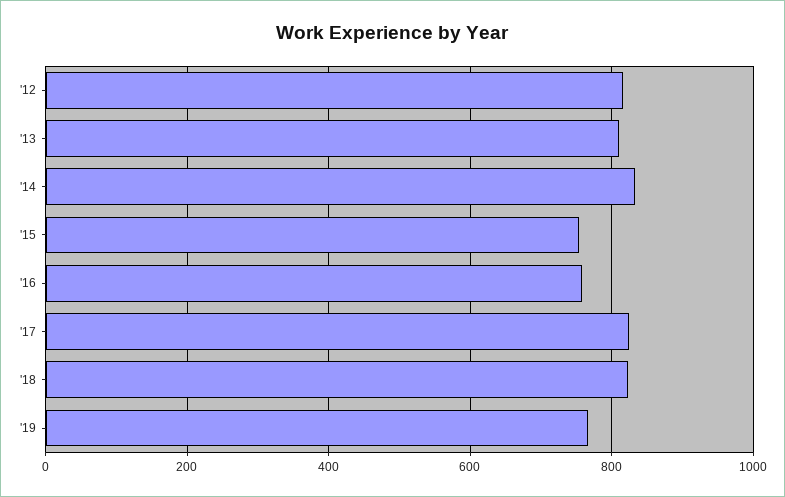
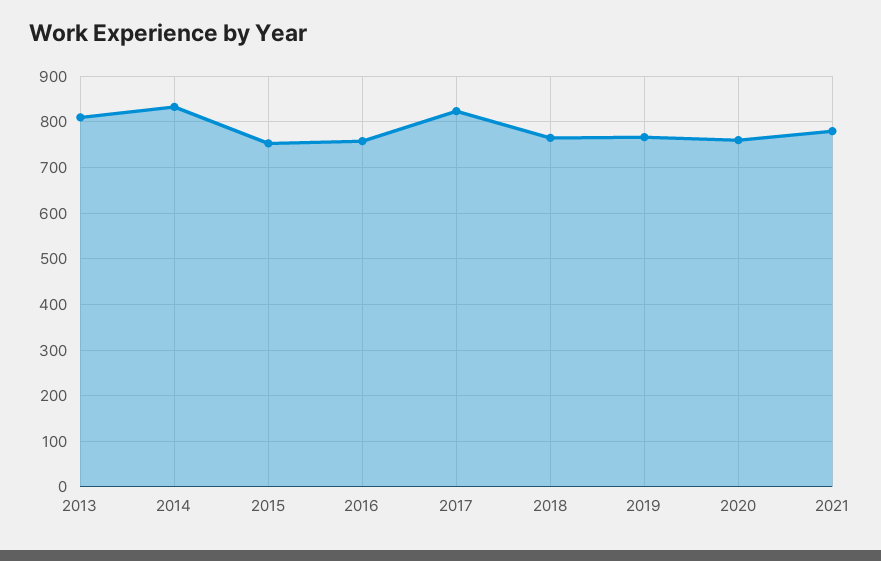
'12: 820 -> none
'18: 820 -> 760
2020: none -> 760
2021: none -> 780

